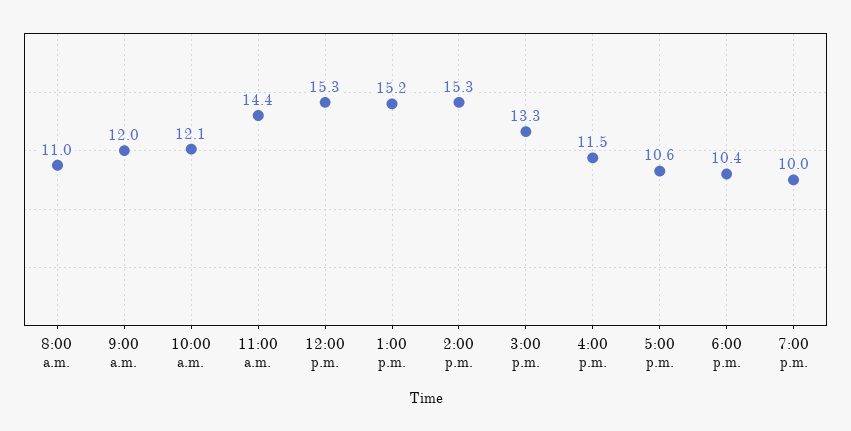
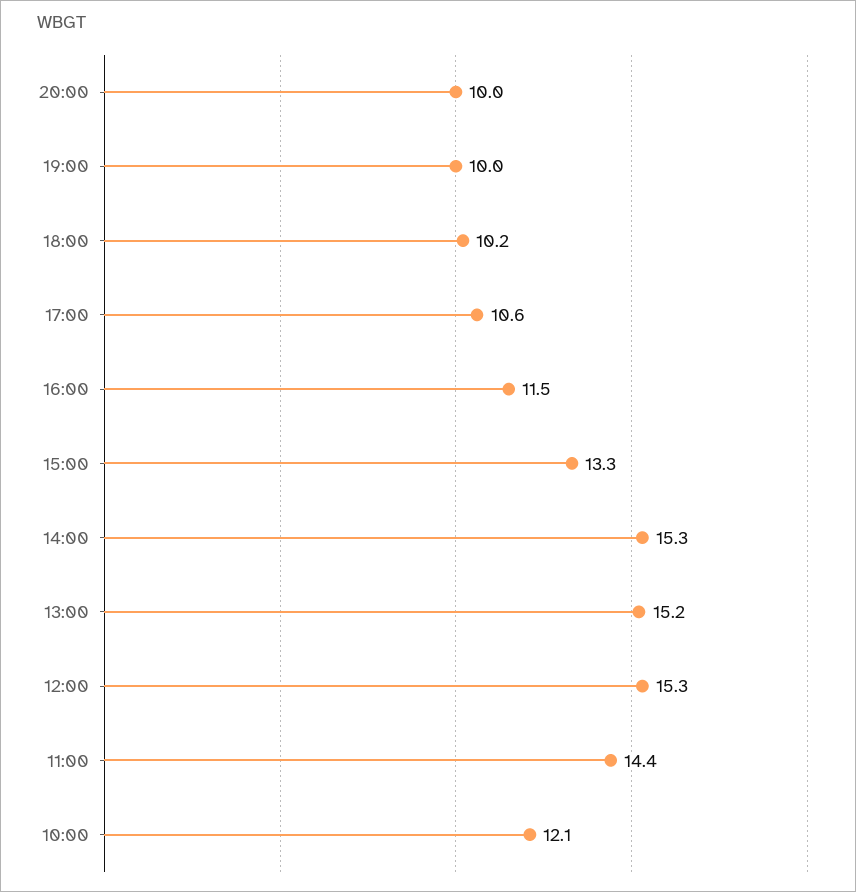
8:00 a.m.: 11 -> none
9:00 a.m.: 12 -> none
6:00 p.m.: 10.4 -> 10.2
20:00: none -> 10

